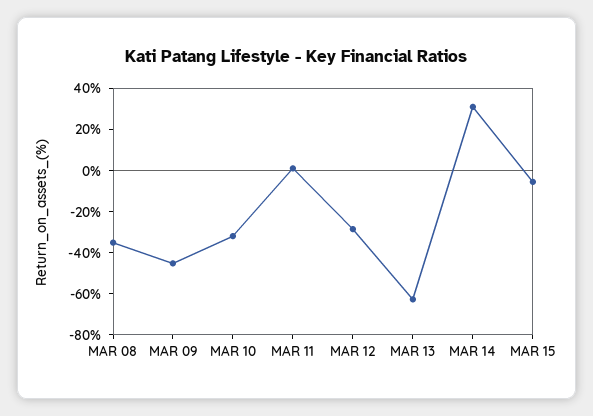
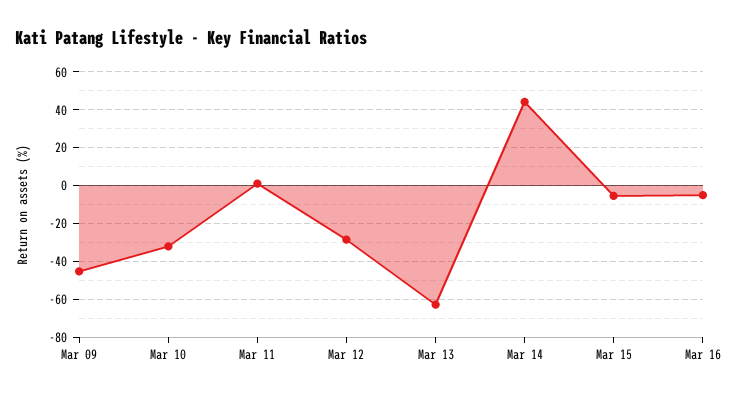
MAR 08: -35 -> none
MAR 14: 30 -> 45
Mar 16: none -> -5

